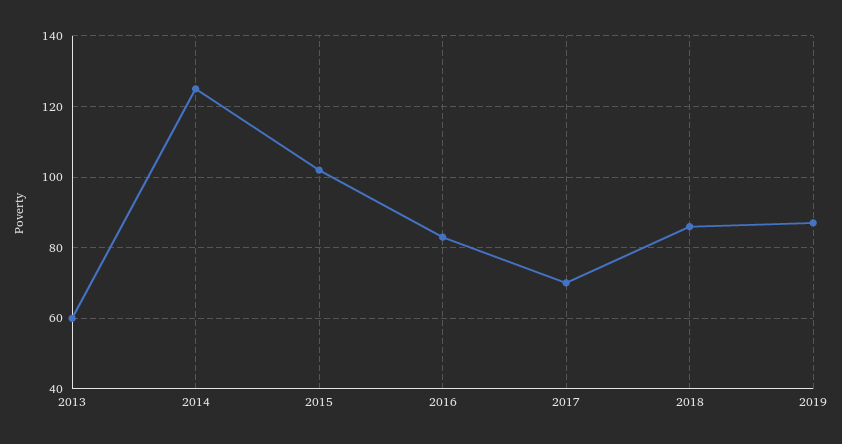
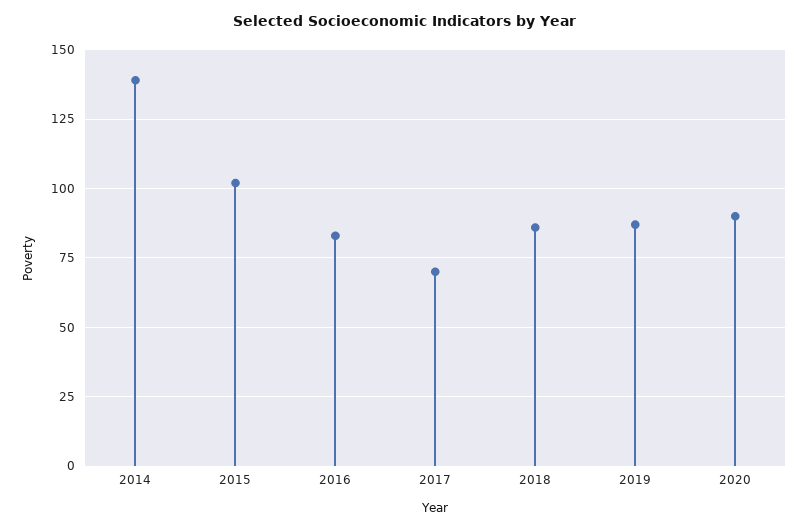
2013: 60 -> none
2014: 125 -> 140
2020: none -> 90

